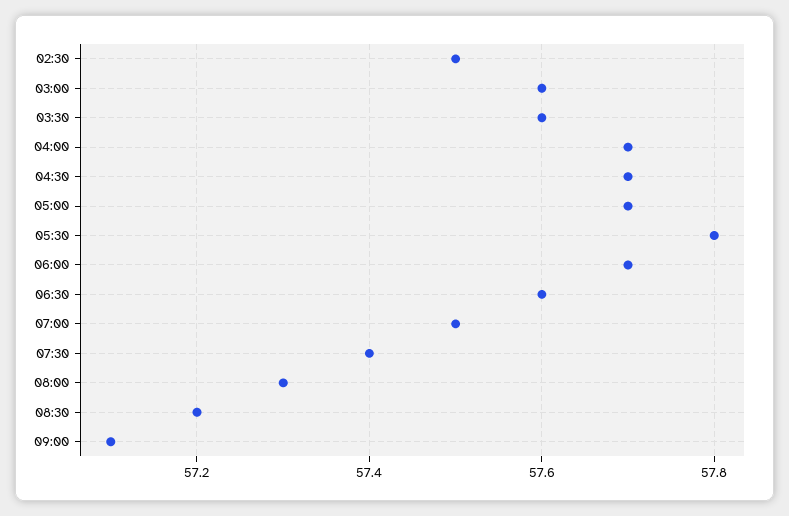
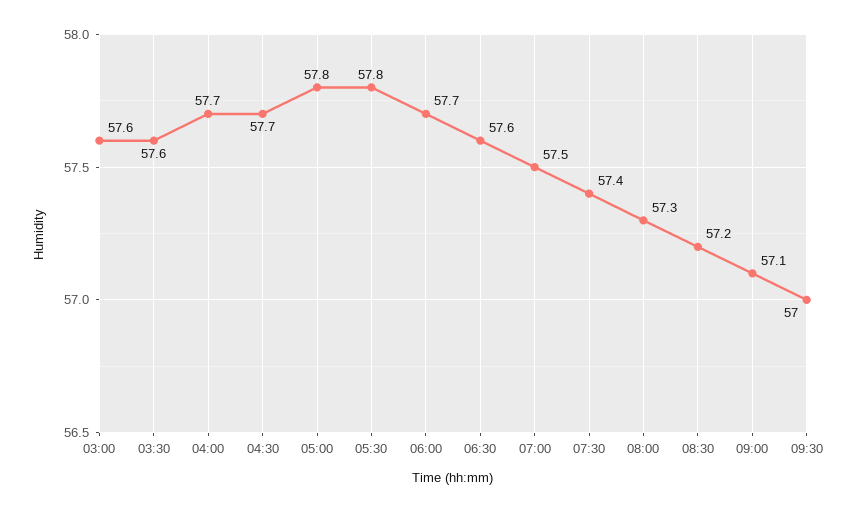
02:30: 57.5 -> none
05:00: 57.7 -> 57.8
09:30: none -> 57

